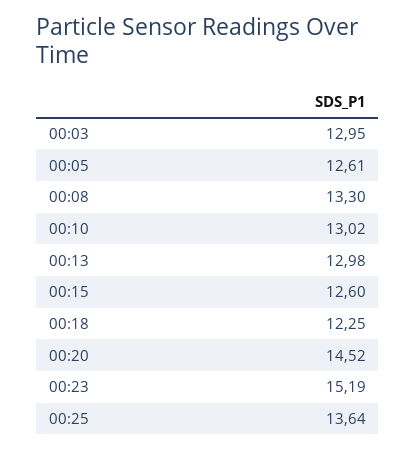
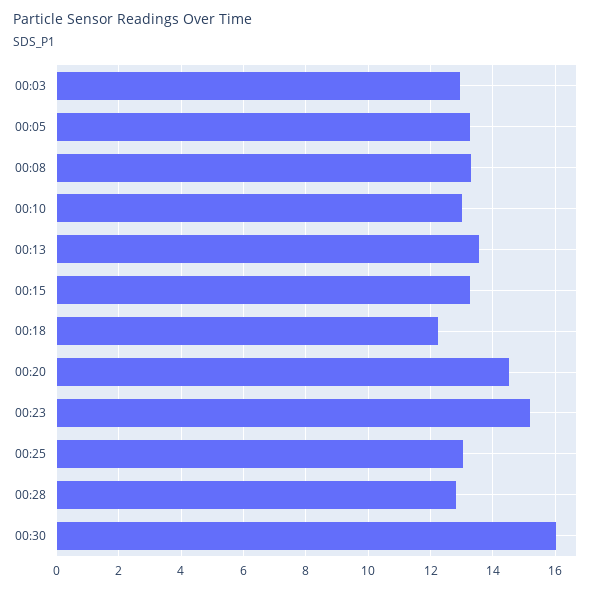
00:05: 12.61 -> 13.2
00:13: 12.98 -> 13.6
00:15: 12.6 -> 13.2
00:25: 13.64 -> 13
00:28: none -> 12.8
00:30: none -> 16

